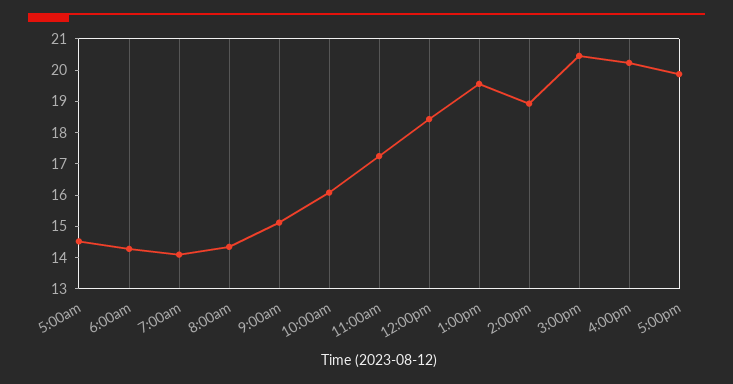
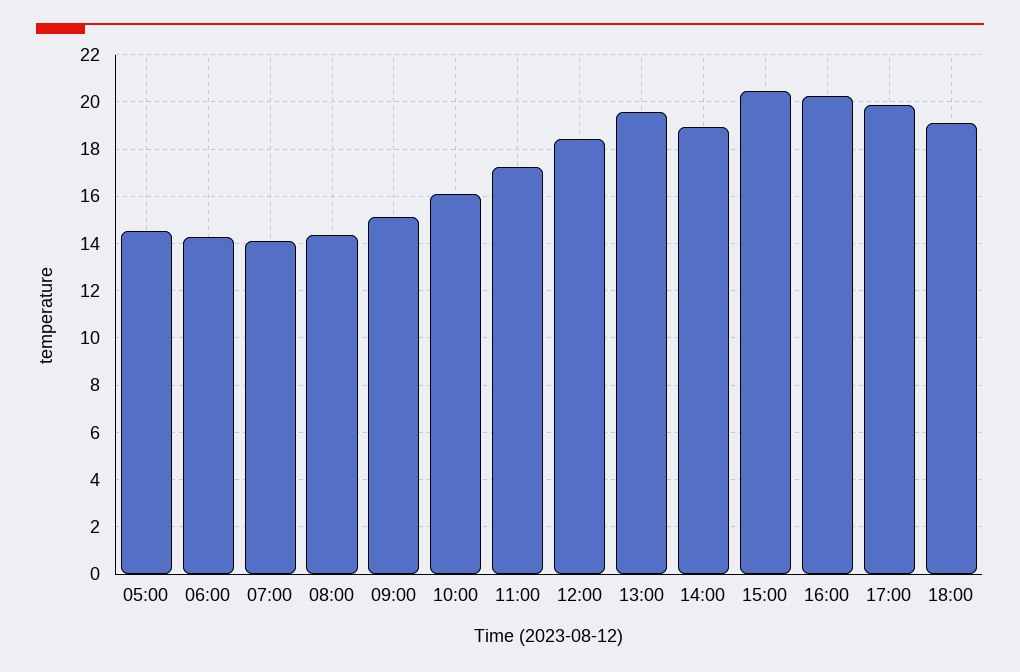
18:00: none -> 19

